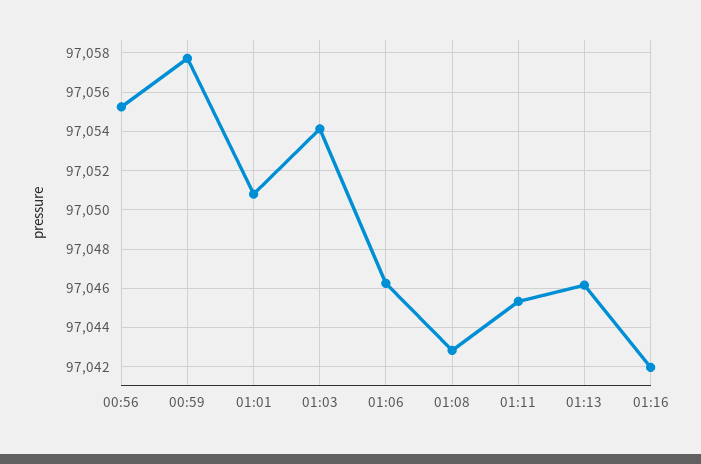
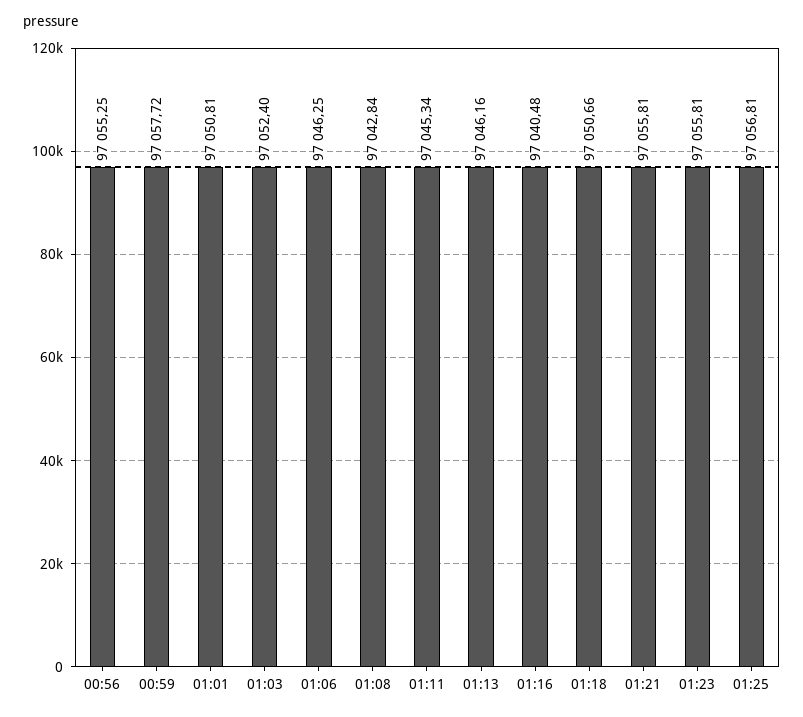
01:03: 97054 -> 97052.4
01:16: 97042 -> 97040.48
01:18: none -> 97050.66
01:21: none -> 97055.81
01:23: none -> 97055.81
01:25: none -> 97056.81

